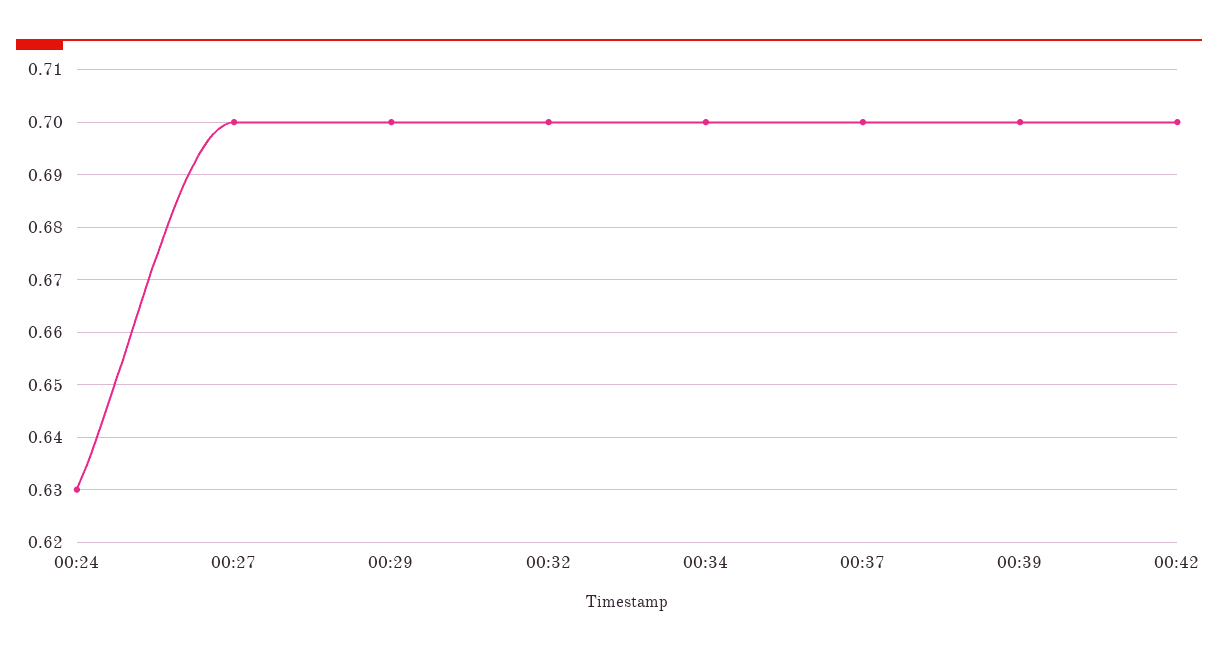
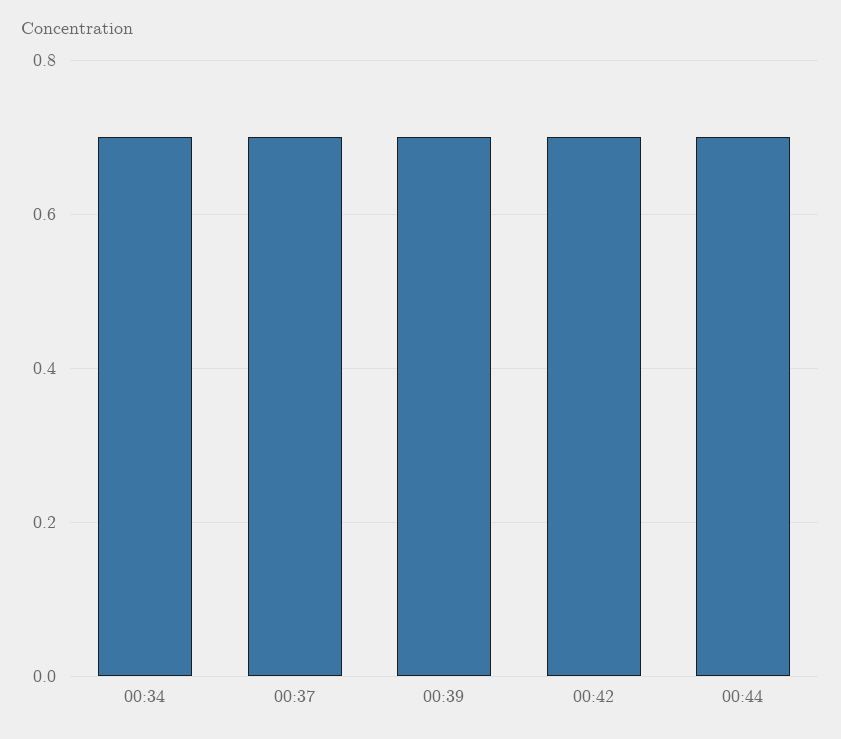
00:24: 0.63 -> none
00:27: 0.7 -> none
00:29: 0.7 -> none
00:32: 0.7 -> none
00:44: none -> 0.7

